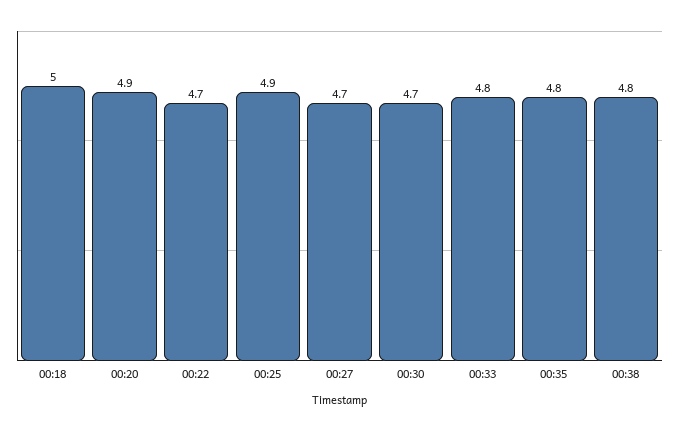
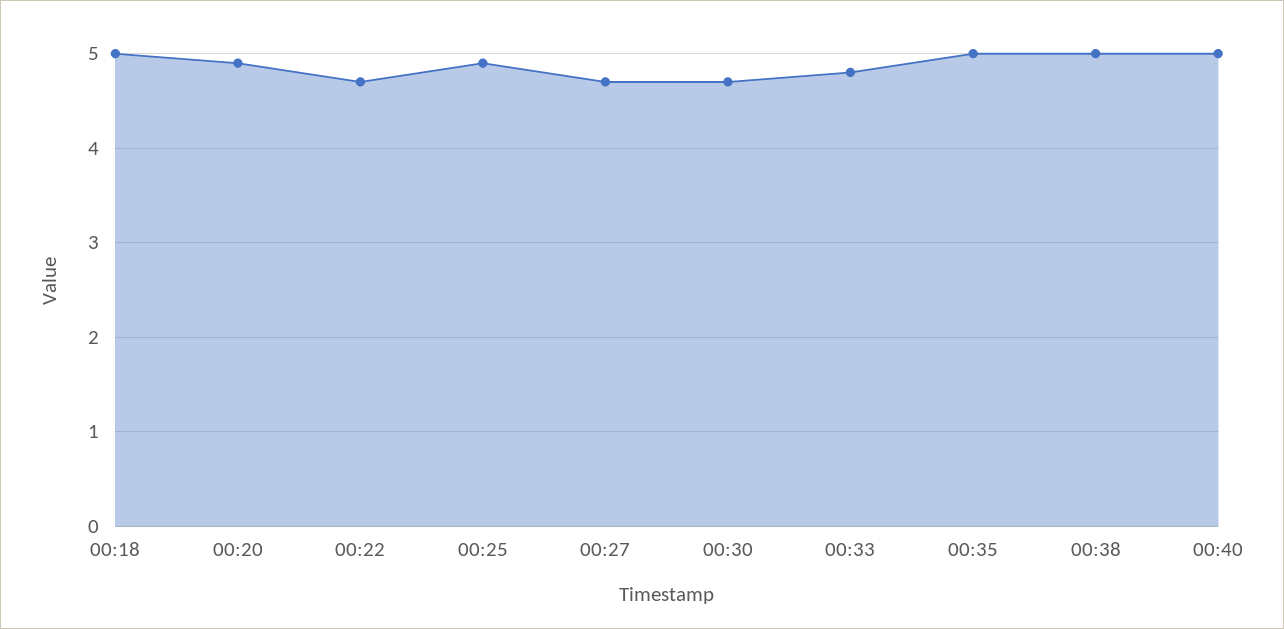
00:35: 4.8 -> 5
00:38: 4.8 -> 5
00:40: none -> 5

